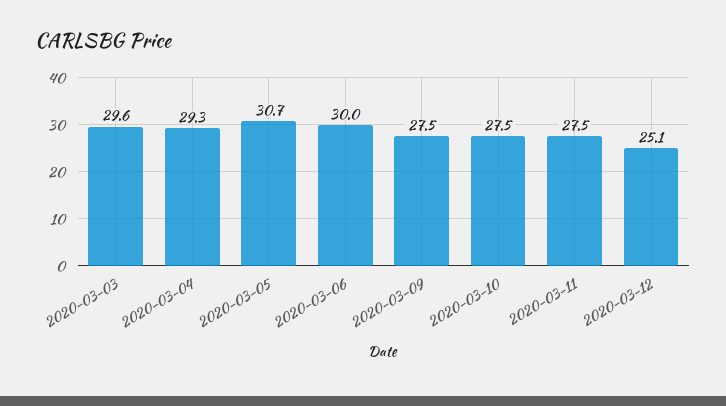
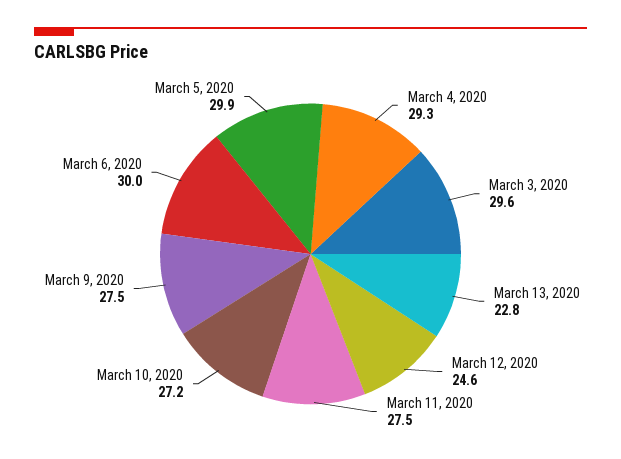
2020-03-05: 30.7 -> 29.9
2020-03-10: 27.5 -> 27.2
2020-03-12: 25.1 -> 24.6
March 13, 2020: none -> 22.8

